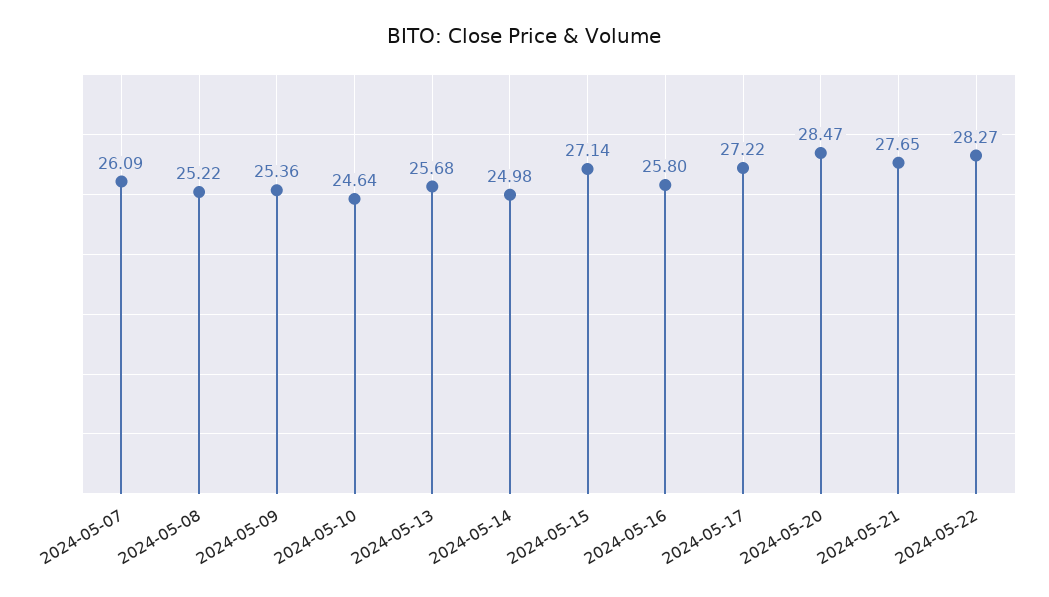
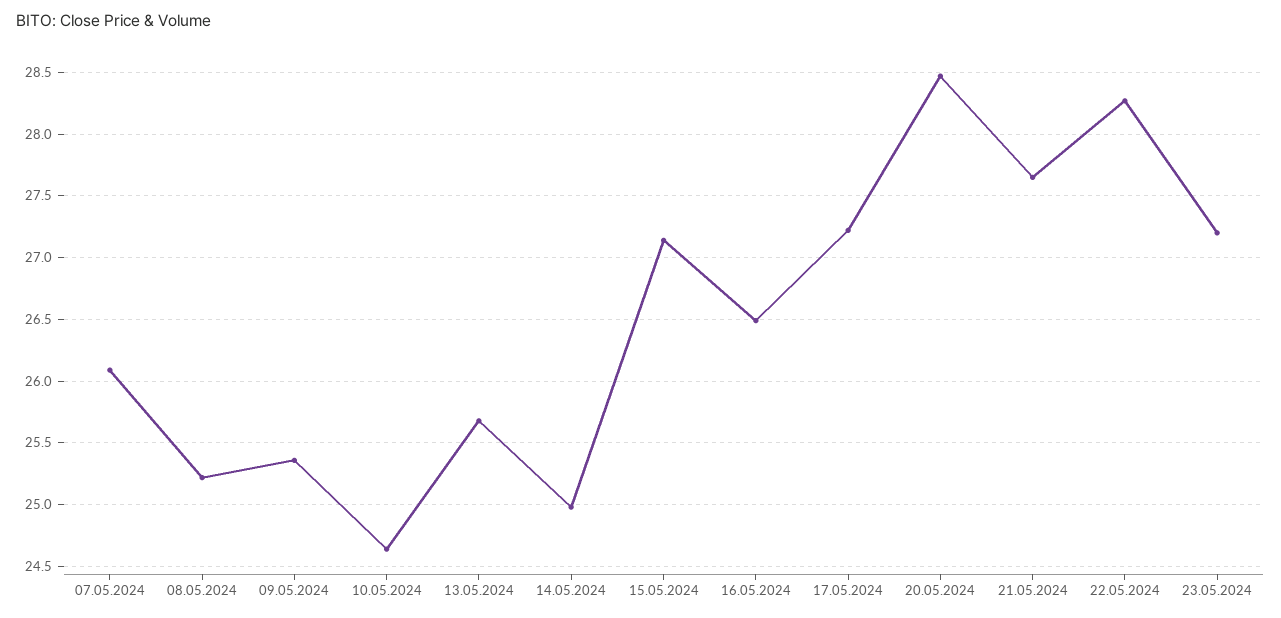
2024-05-16: 25.8 -> 26.5
23.05.2024: none -> 27.2

